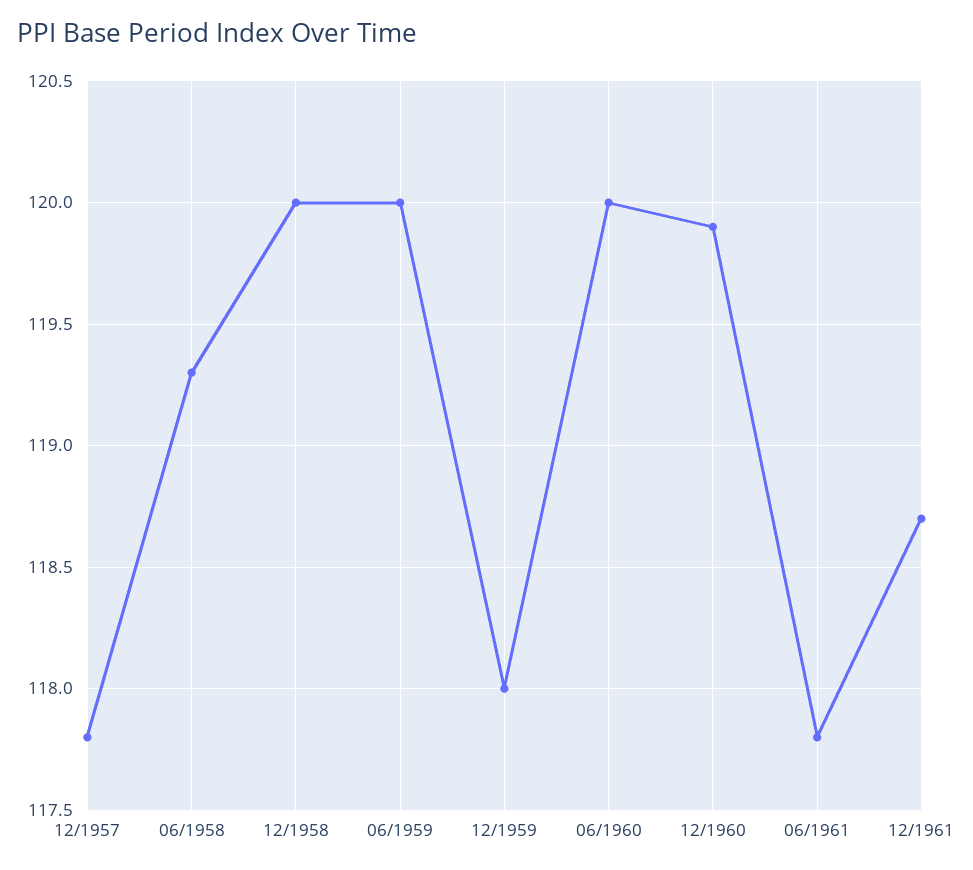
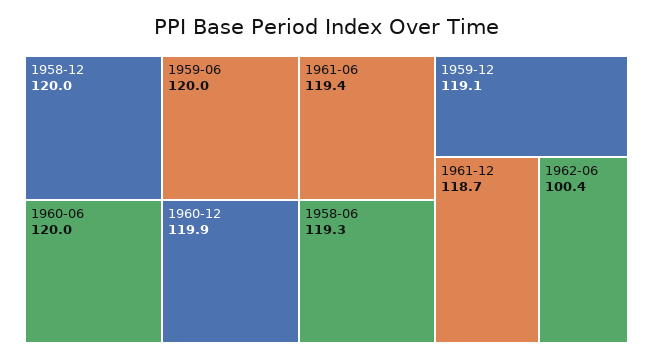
12/1957: 117.8 -> none
12/1959: 118 -> 119.1
06/1961: 117.8 -> 119.4
1962-06: none -> 100.4

